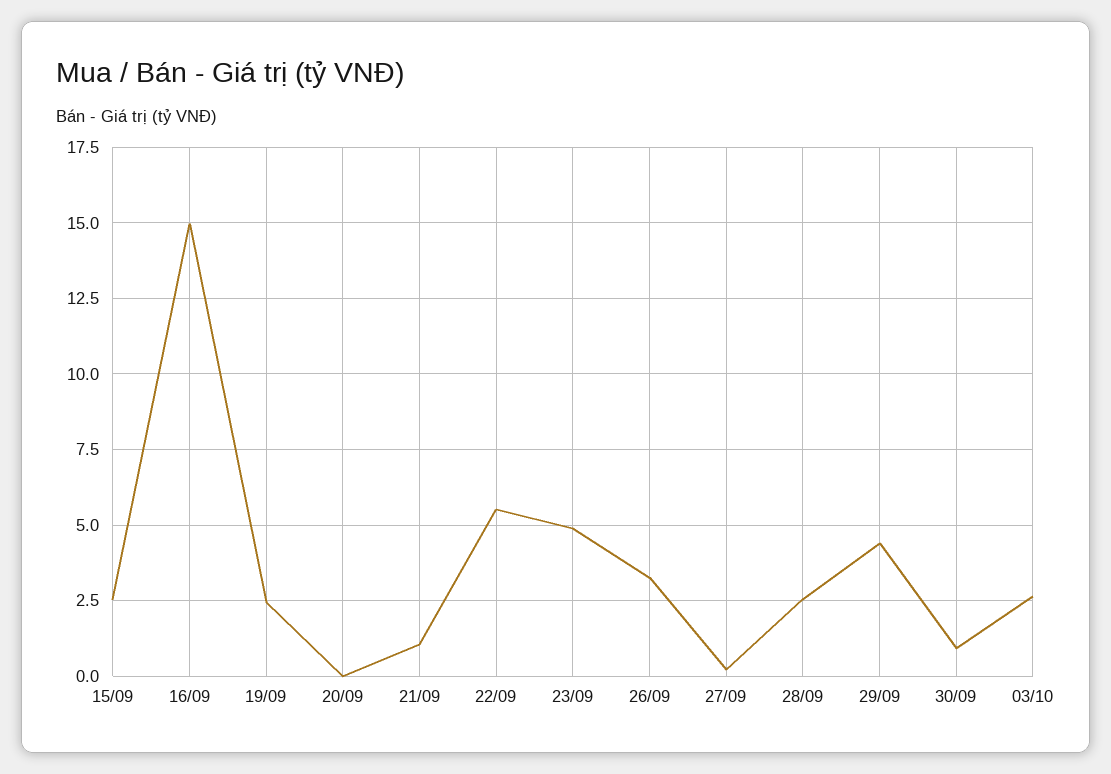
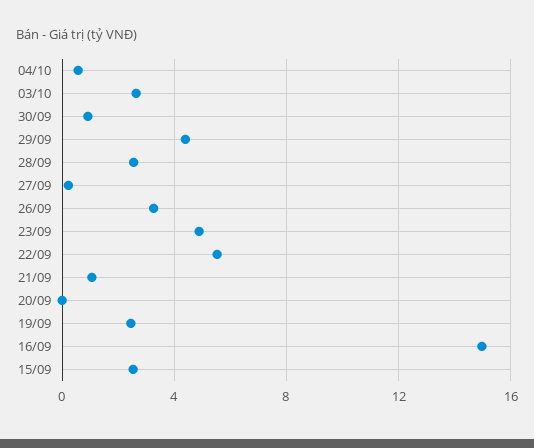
04/10: none -> 0.5

